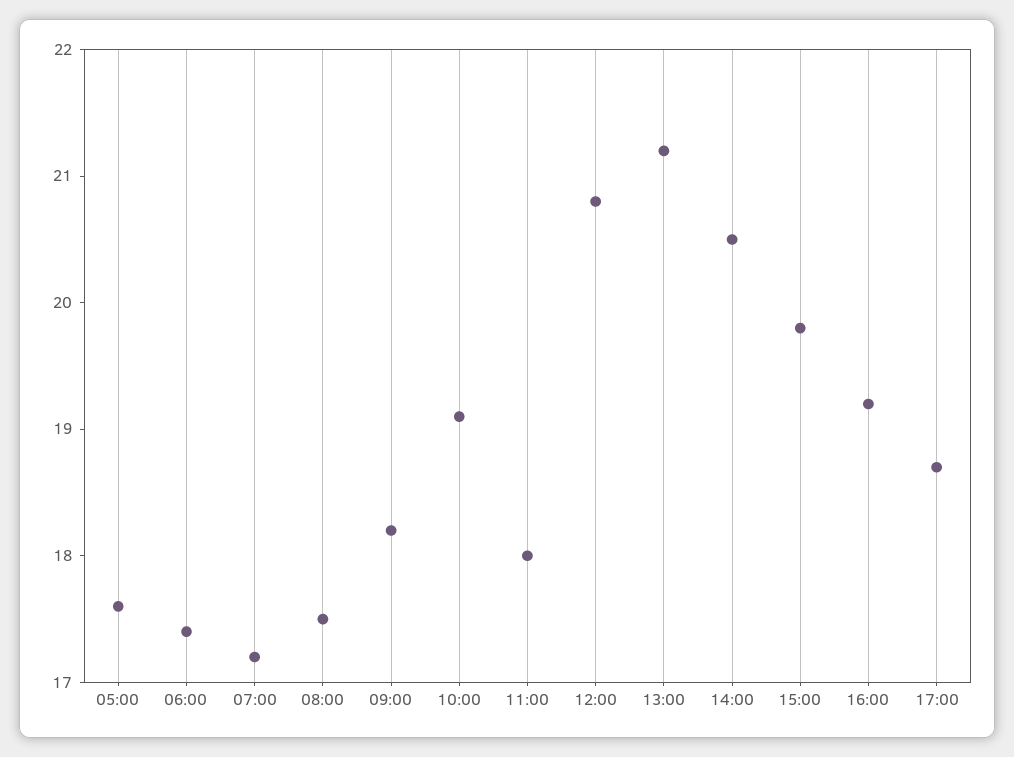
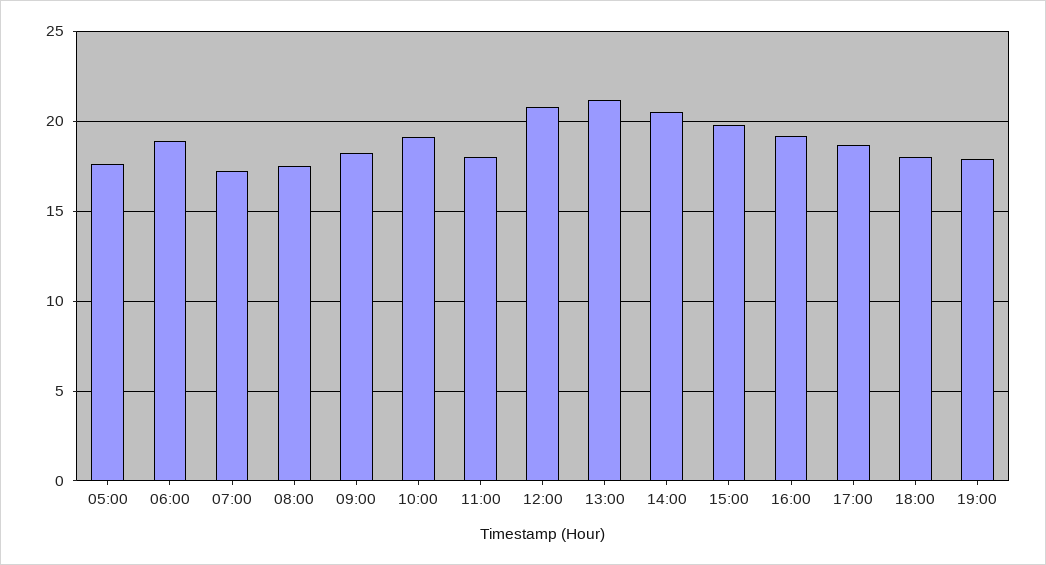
06:00: 17.4 -> 19
18:00: none -> 18
19:00: none -> 18

